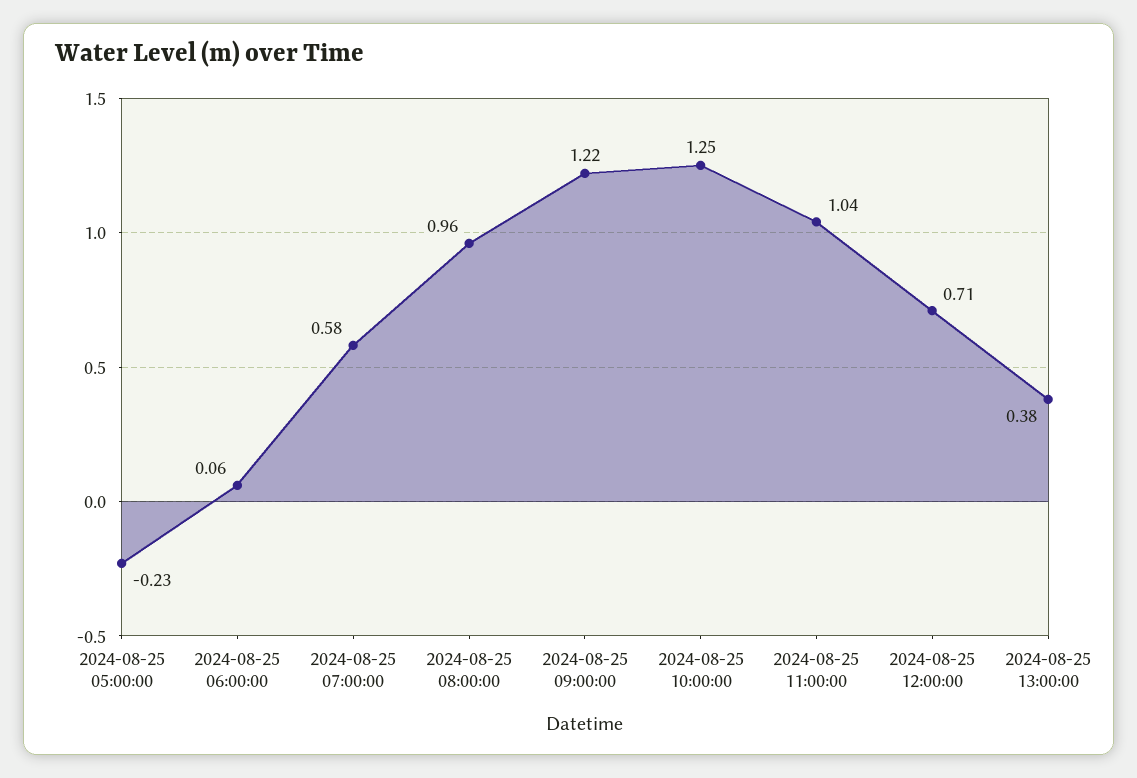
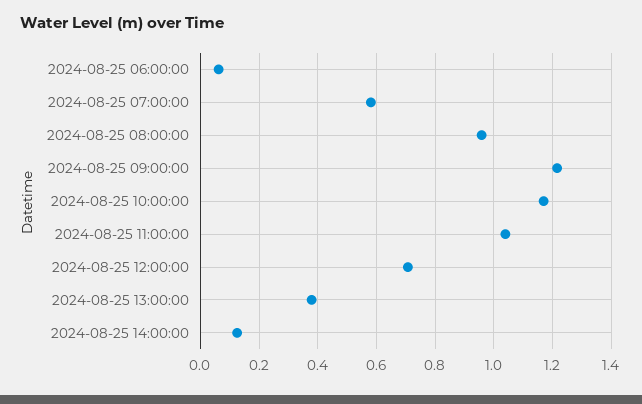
2024-08-25 05:00:00: -0.23 -> none
2024-08-25 10:00:00: 1.25 -> 1.175
2024-08-25 14:00:00: none -> 0.125

